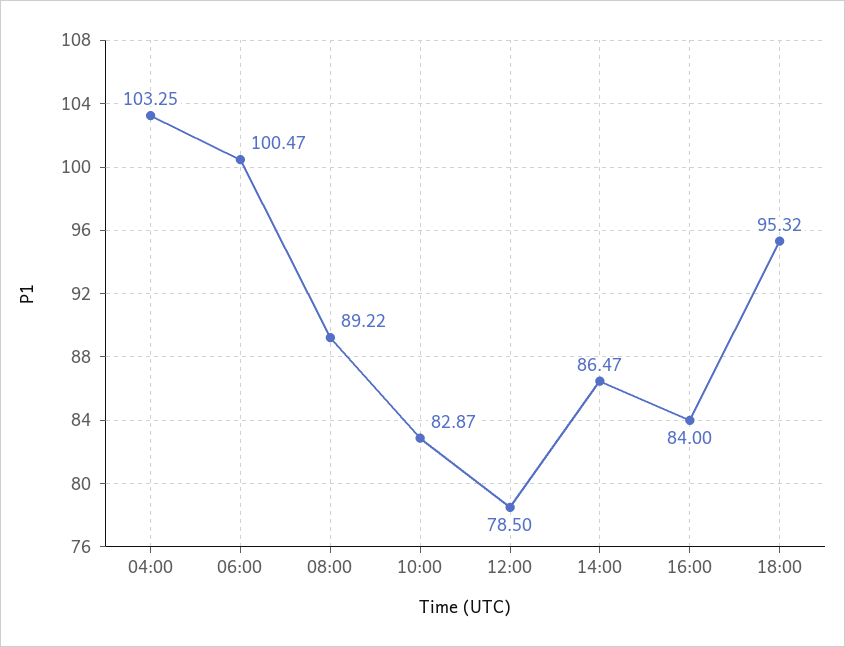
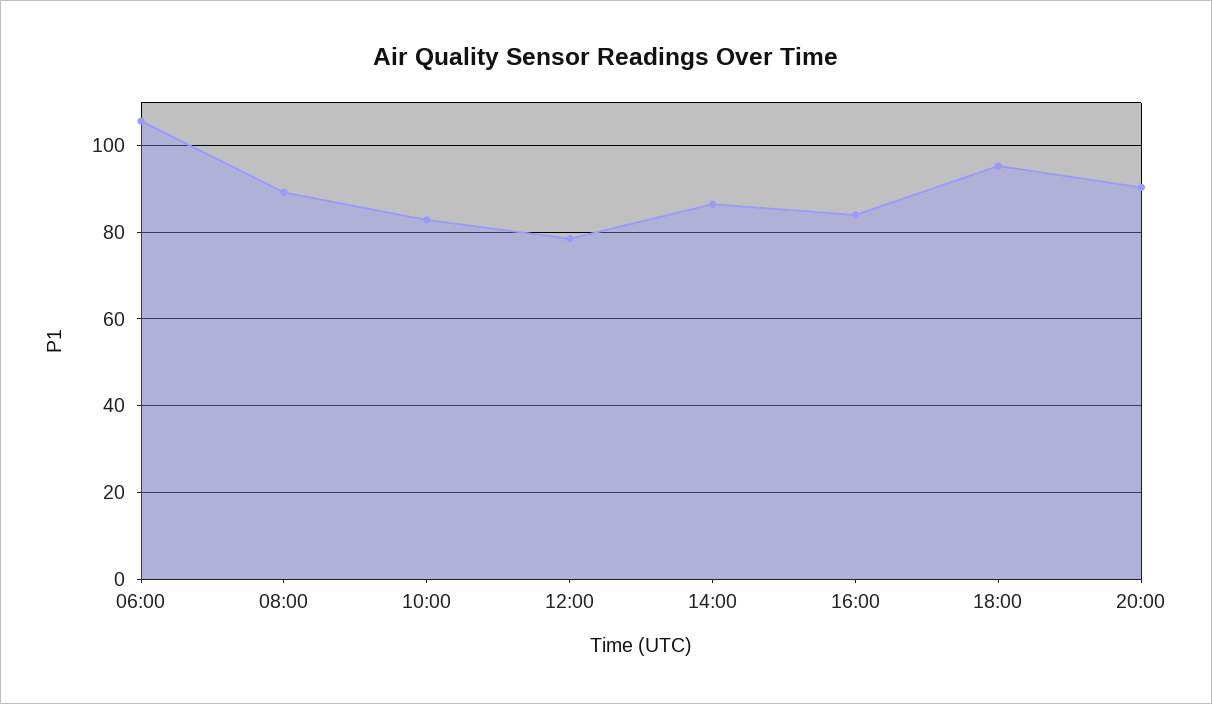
04:00: 103.25 -> none
06:00: 100.47 -> 106
20:00: none -> 90

